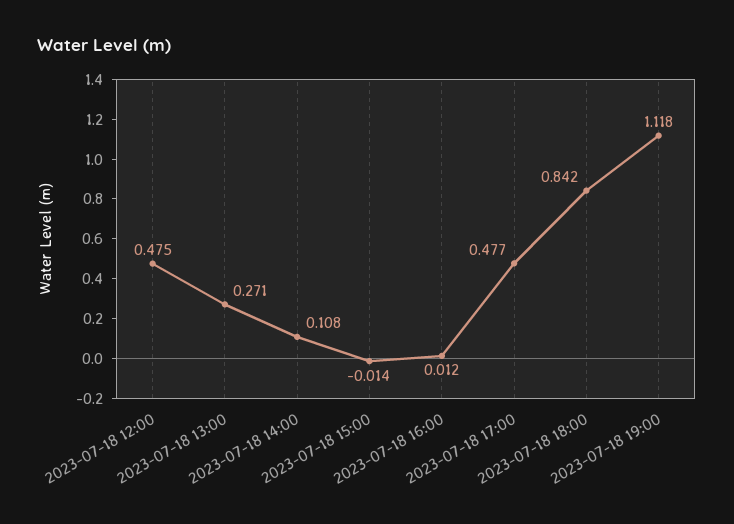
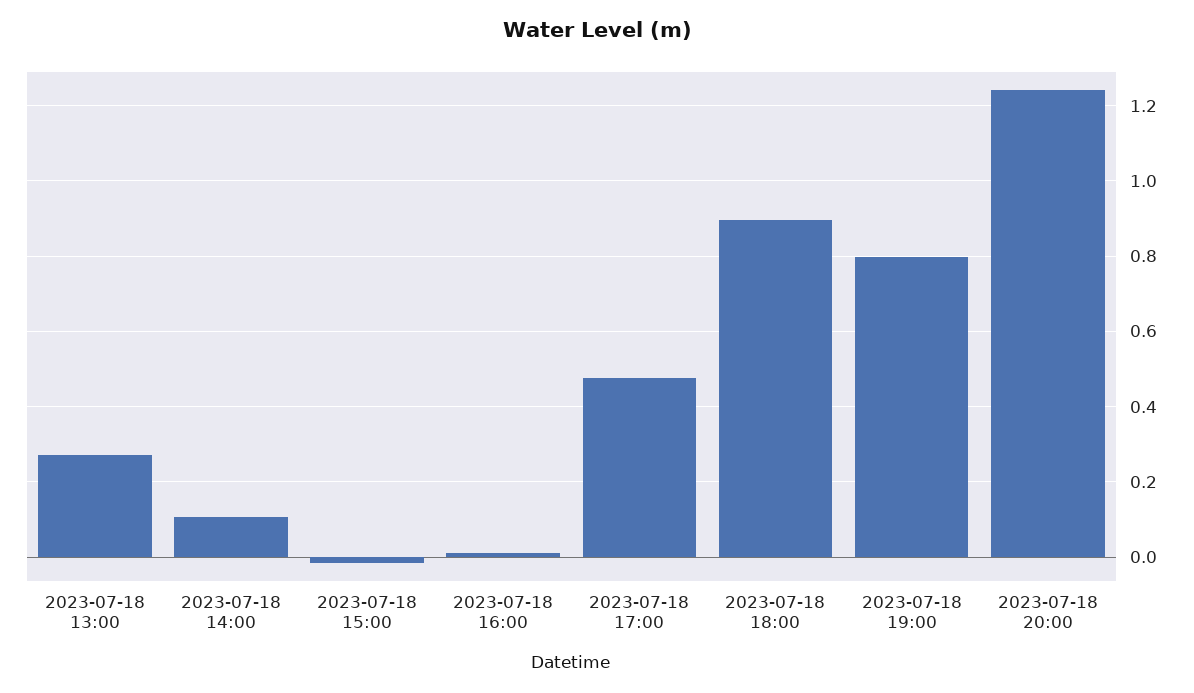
2023-07-18 12:00: 0.475 -> none
2023-07-18 18:00: 0.842 -> 0.9
2023-07-18 19:00: 1.118 -> 0.8
2023-07-18 20:00: none -> 1.24

